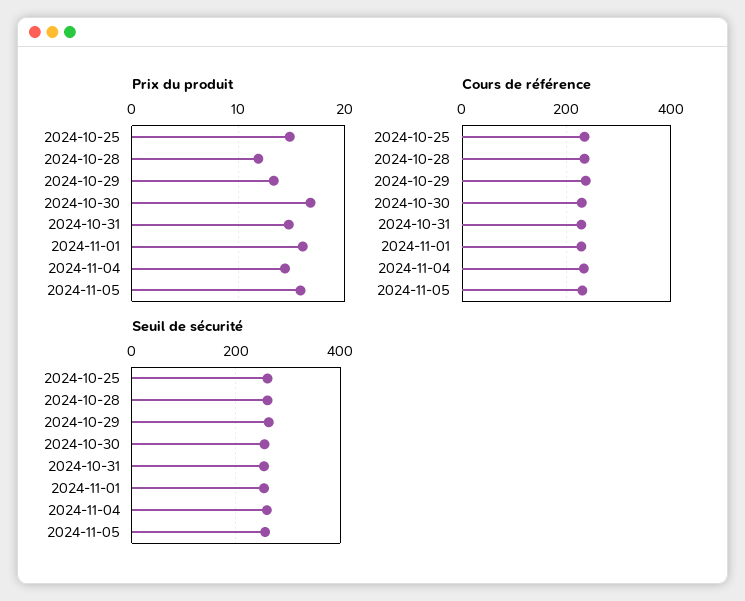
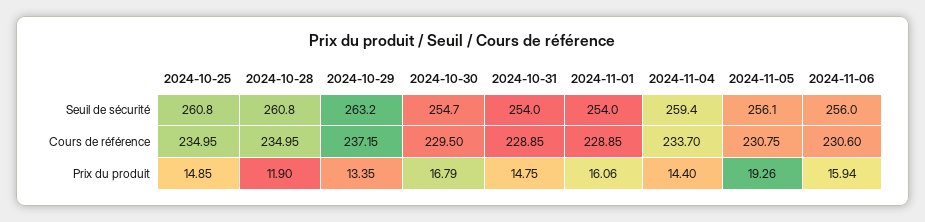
Prix du produit, 2024-11-05: 16 -> 19.26
Seuil de sécurité, 2024-11-06: none -> 256
Cours de référence, 2024-11-06: none -> 230.6
Prix du produit, 2024-11-06: none -> 15.94

